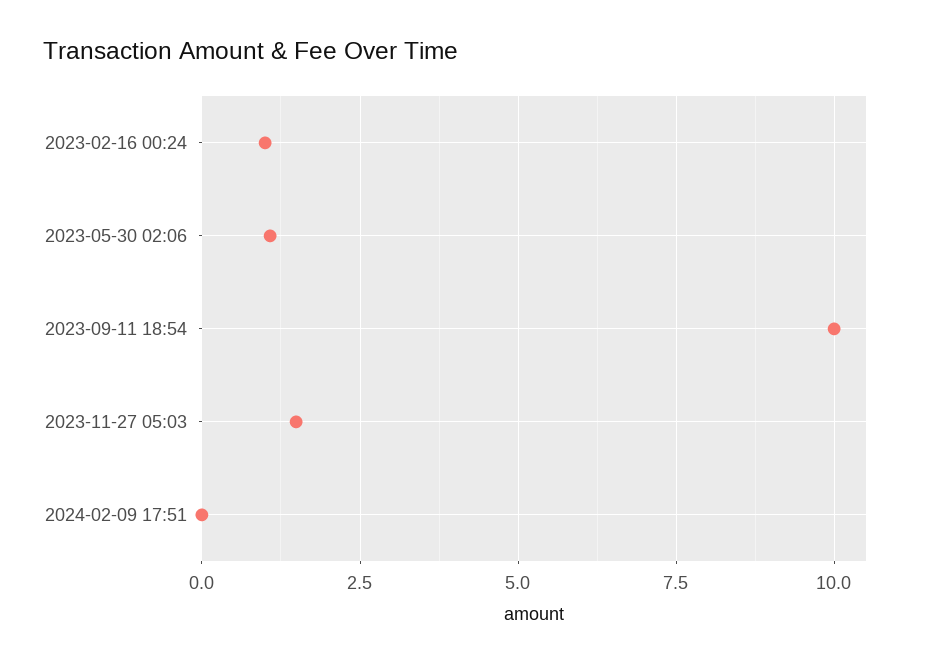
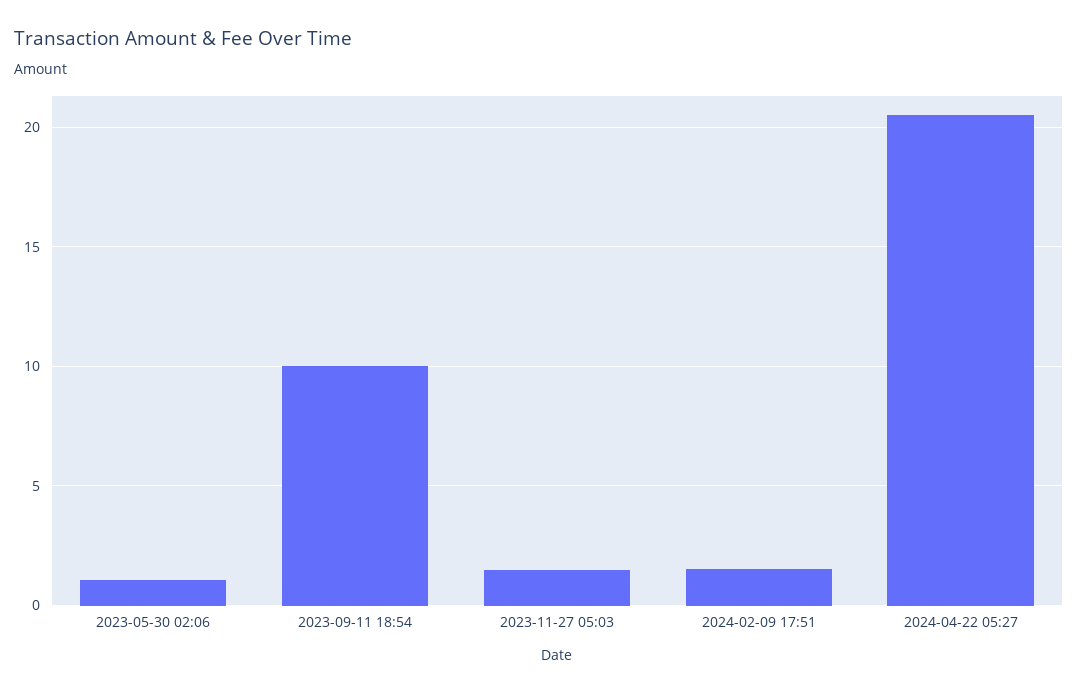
2023-02-16 00:24: 1 -> none
2024-02-09 17:51: 0 -> 1.5
2024-04-22 05:27: none -> 20.5

